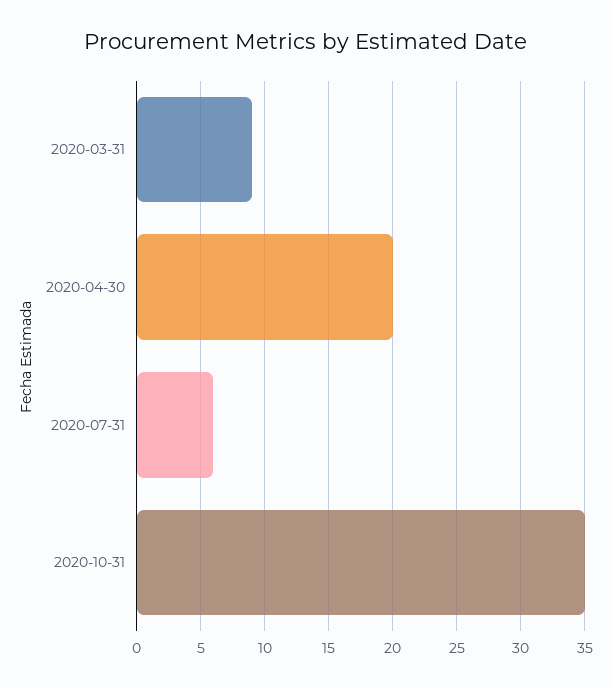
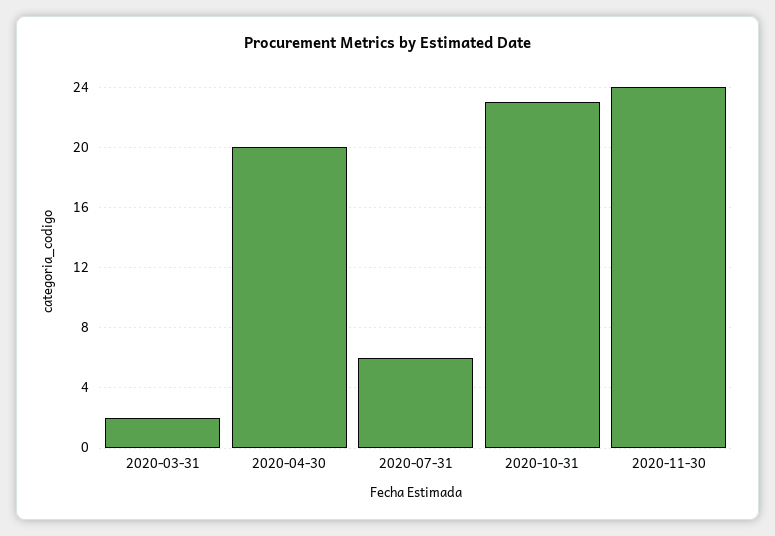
2020-03-31: 9 -> 2
2020-10-31: 35 -> 23
2020-11-30: none -> 24

